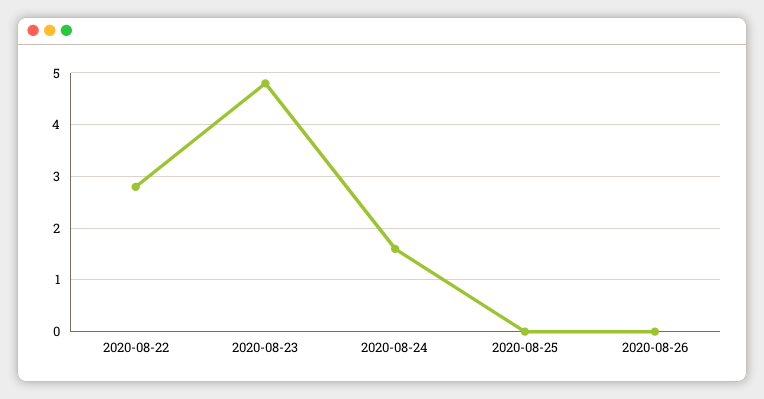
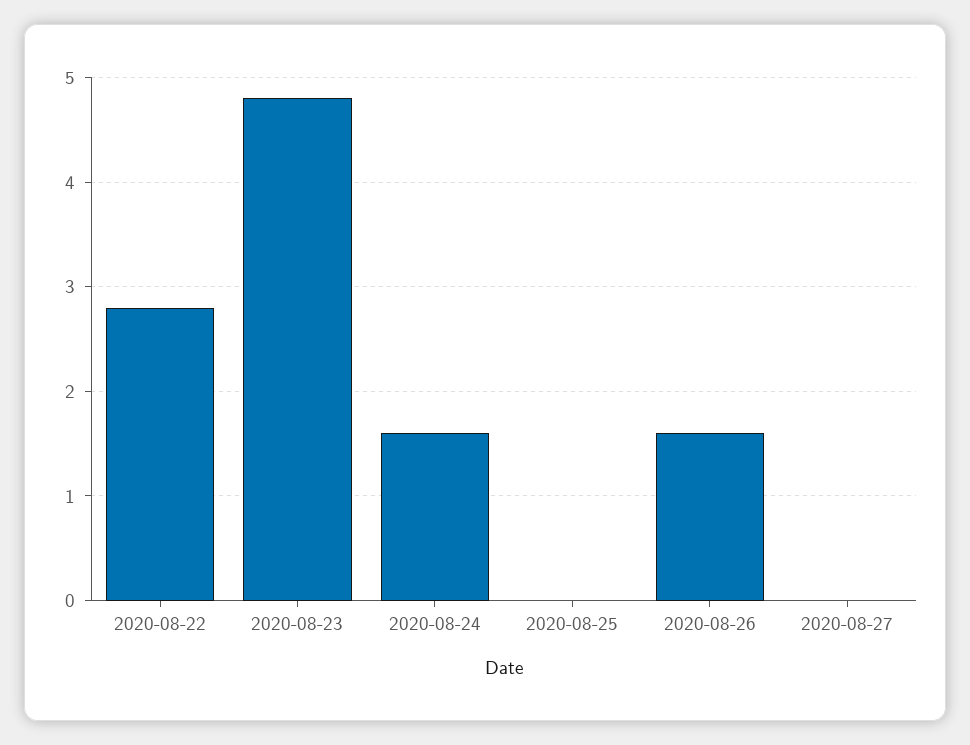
2020-08-26: 0 -> 1.6
2020-08-27: none -> 0

